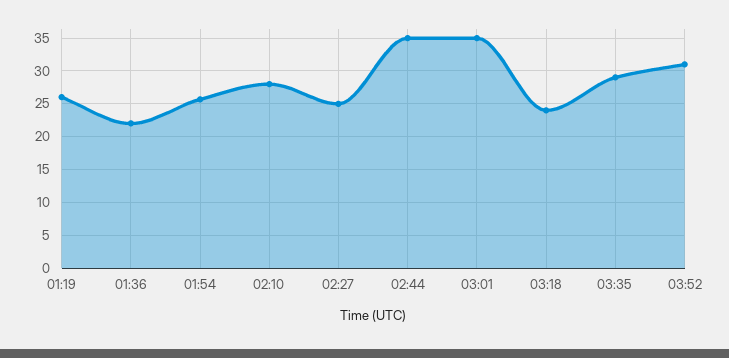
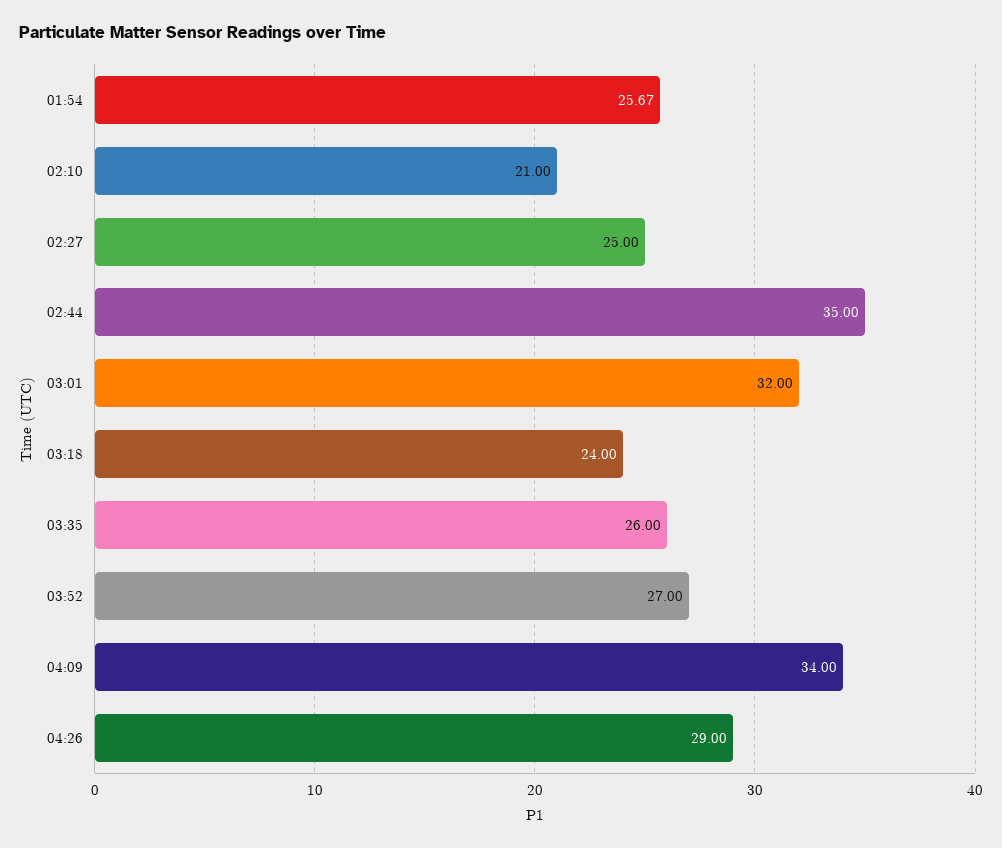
01:19: 26 -> none
01:36: 22 -> none
02:10: 28 -> 21
03:01: 35 -> 32
03:35: 29 -> 26
03:52: 31 -> 27
04:09: none -> 34
04:26: none -> 29

